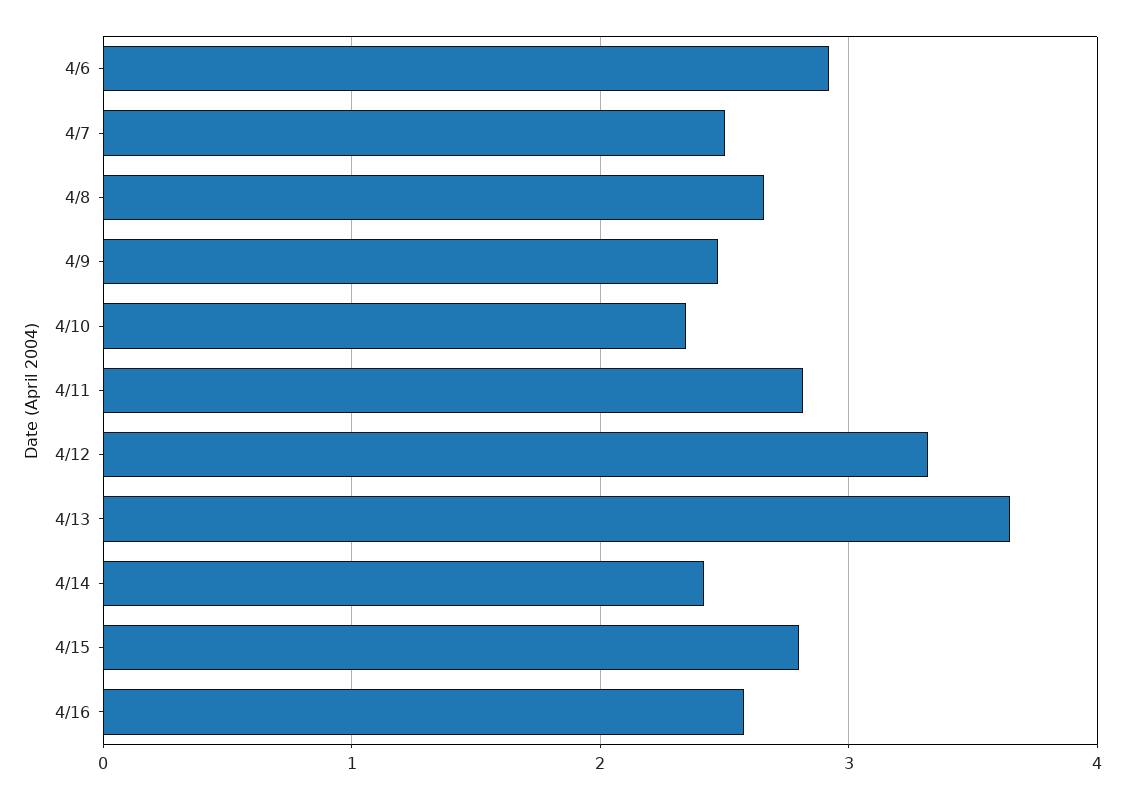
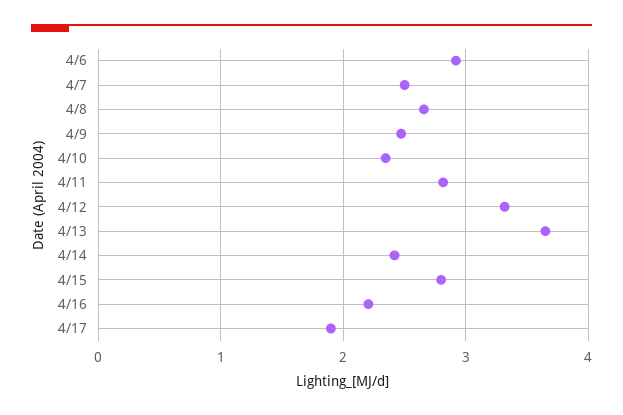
4/16: 2.6 -> 2.2
4/17: none -> 1.9

